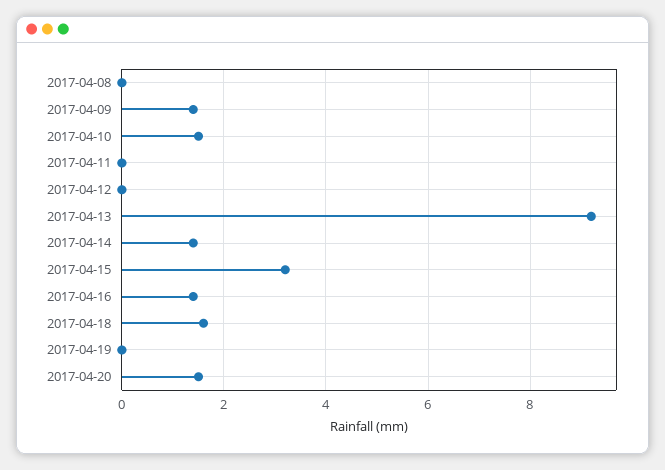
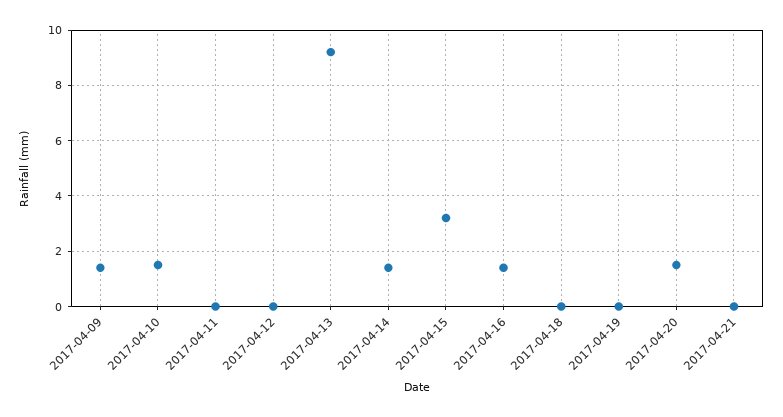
2017-04-08: 0 -> none
2017-04-18: 1.5 -> 0
2017-04-21: none -> 0

